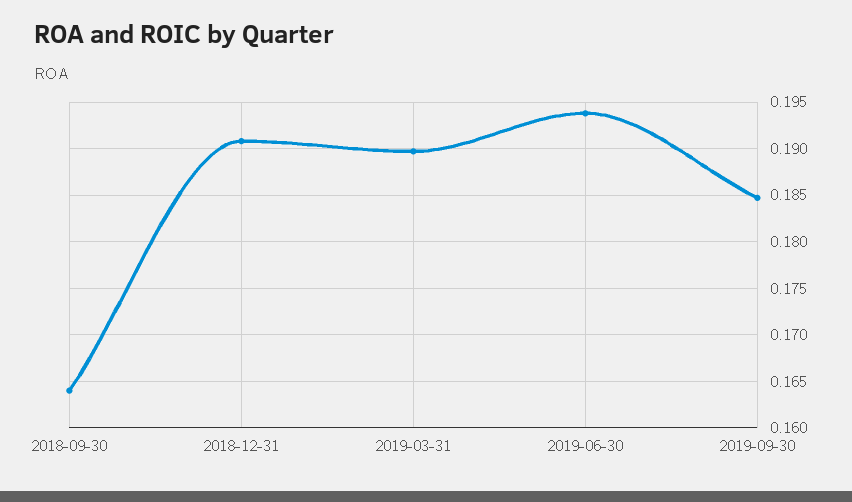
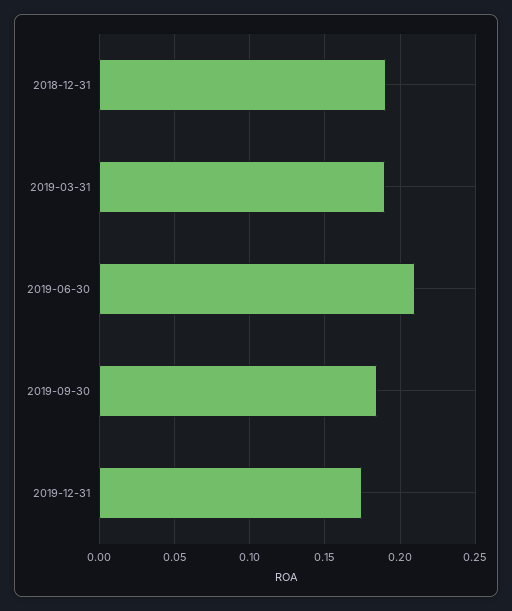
2018-09-30: 0.164 -> none
2019-06-30: 0.194 -> 0.21
2019-12-31: none -> 0.175

